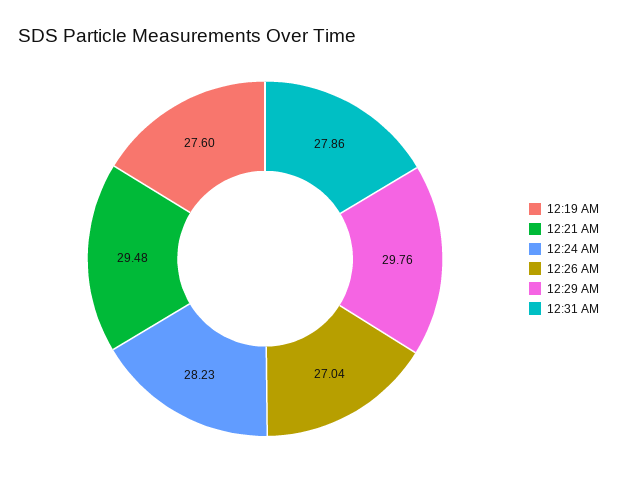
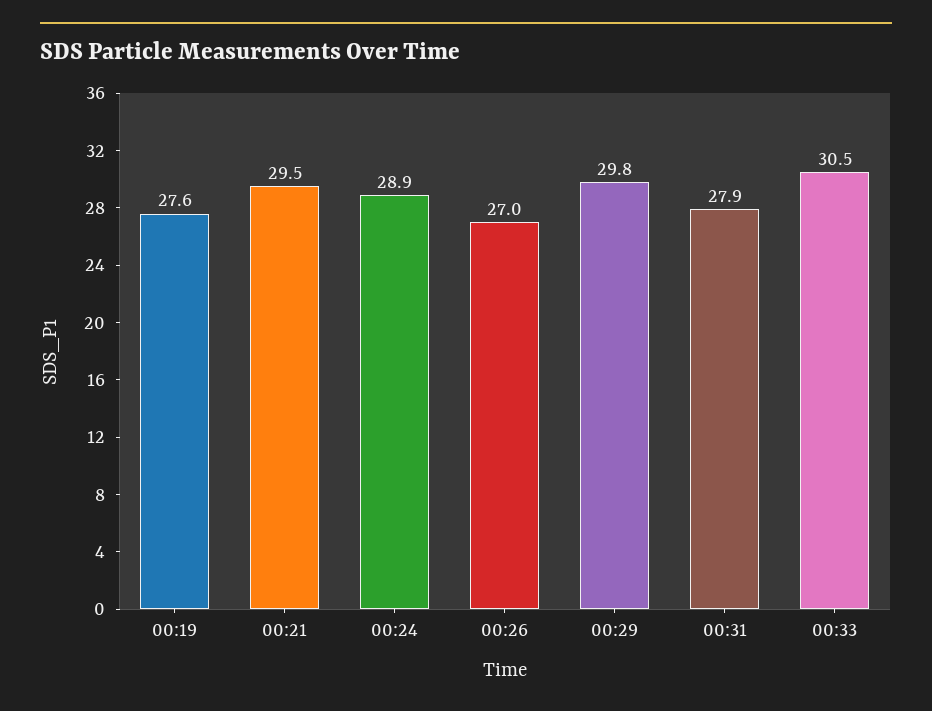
12:24 AM: 28.23 -> 28.9
00:33: none -> 30.5

